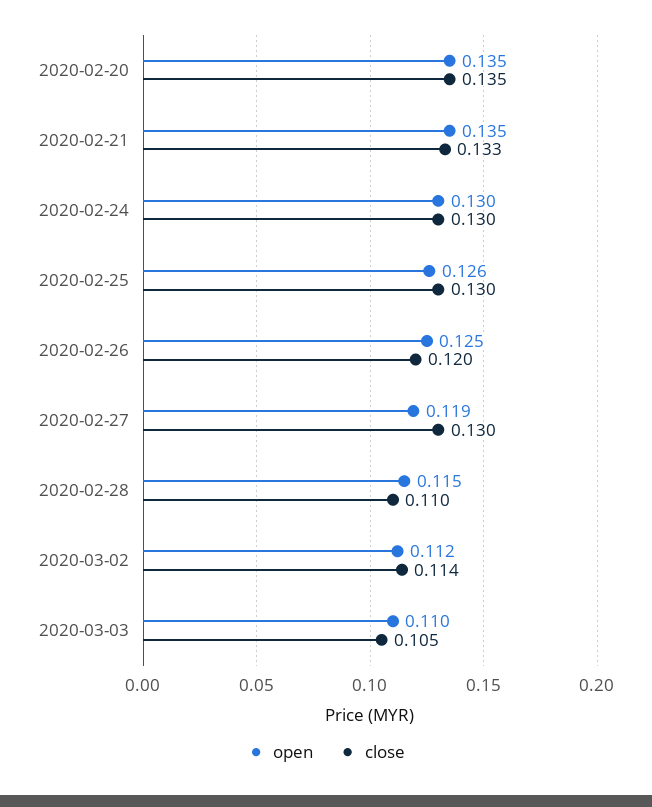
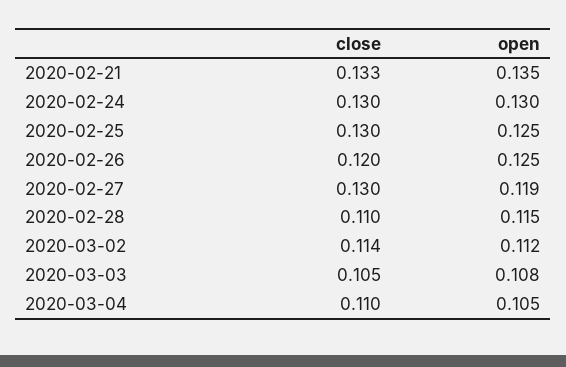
open, 2020-02-20: 0.135 -> none
close, 2020-02-20: 0.135 -> none
open, 2020-02-25: 0.126 -> 0.125
open, 2020-03-03: 0.11 -> 0.108
close, 2020-03-04: none -> 0.11
open, 2020-03-04: none -> 0.105

